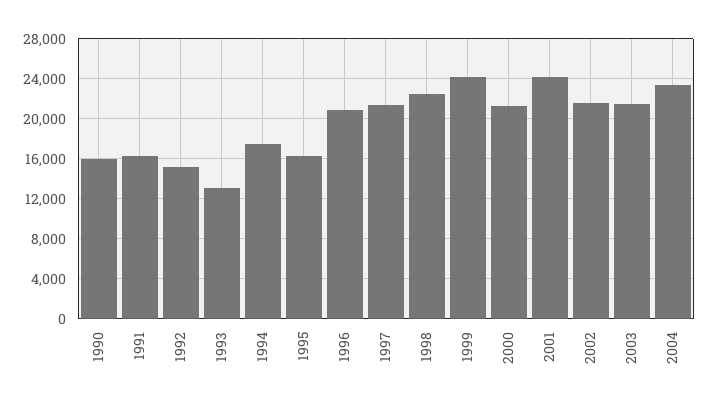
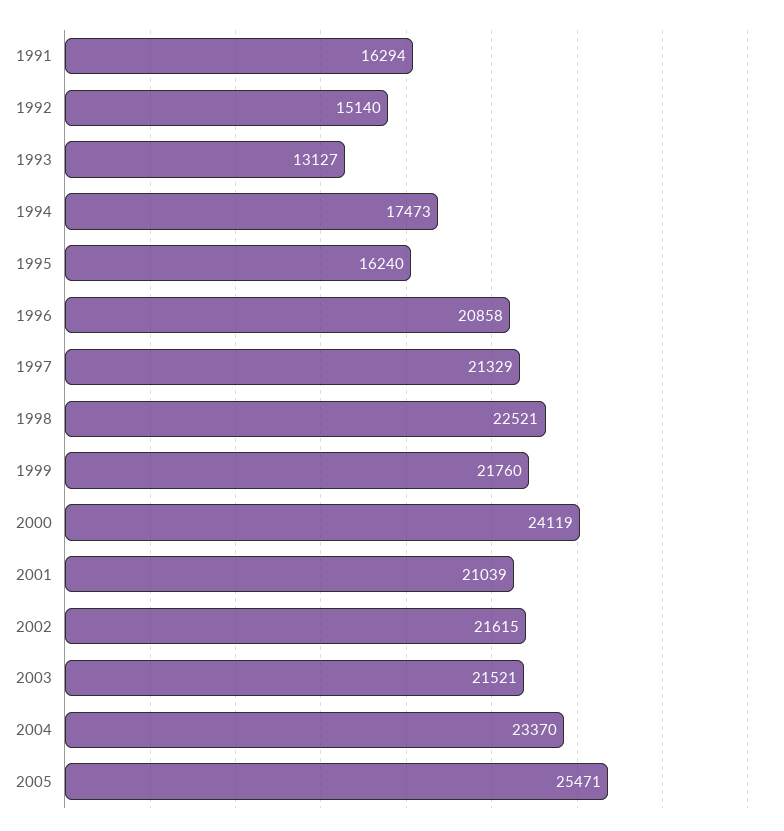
1990: 16000 -> none
1999: 24000 -> 21760
2000: 21000 -> 24119
2001: 24000 -> 21039
2005: none -> 25471

